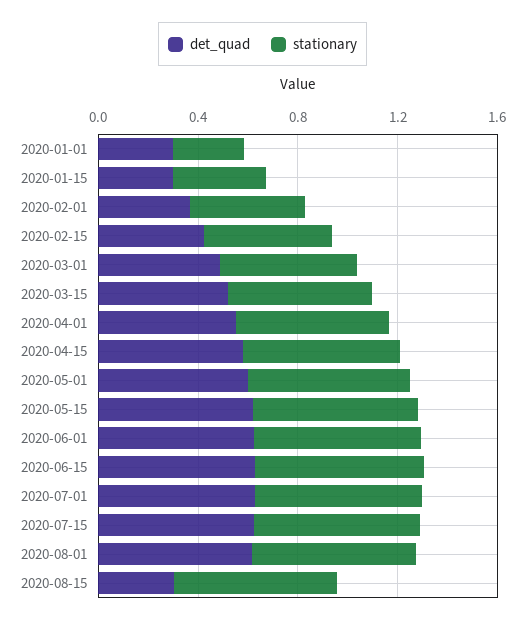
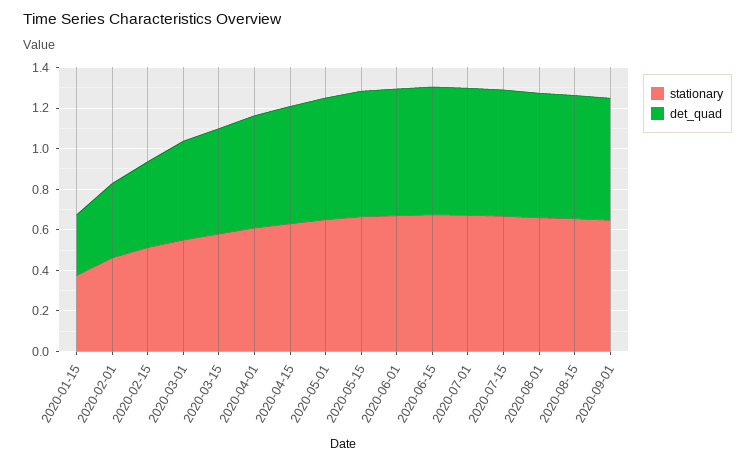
det_quad, 2020-01-01: 0.3 -> none
stationary, 2020-01-01: 0.3 -> none
det_quad, 2020-08-15: 0.3 -> 0.6
stationary, 2020-09-01: none -> 0.65
det_quad, 2020-09-01: none -> 0.6

